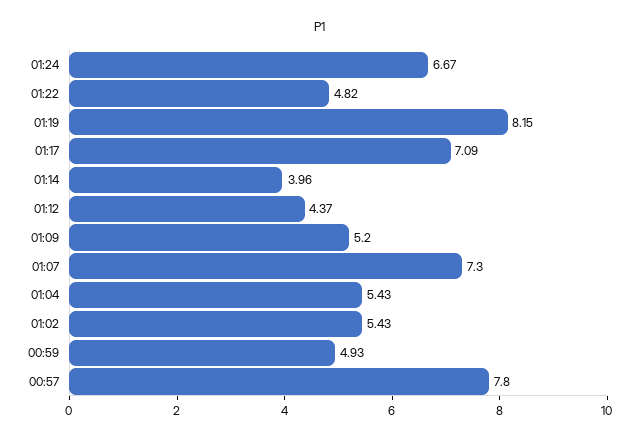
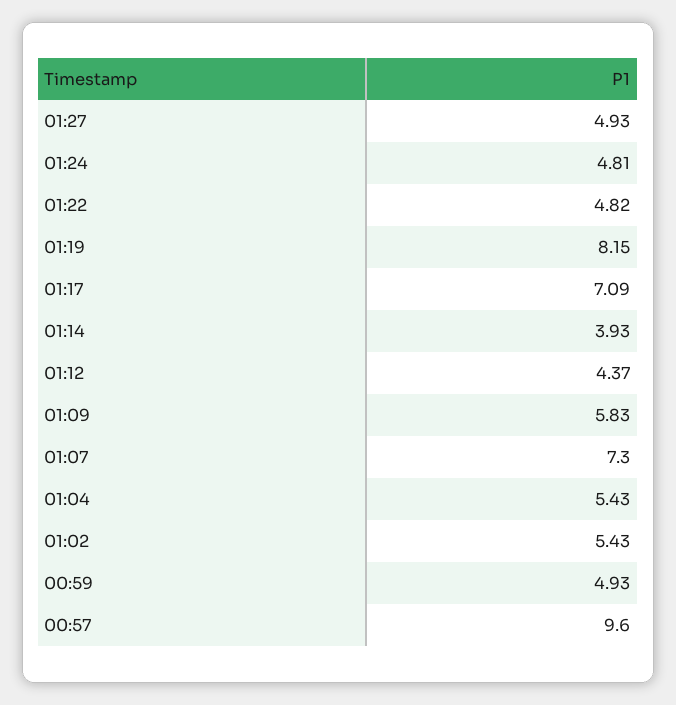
01:24: 6.67 -> 4.81
01:14: 3.96 -> 3.93
01:09: 5.2 -> 5.83
00:57: 7.8 -> 9.6
01:27: none -> 4.93

